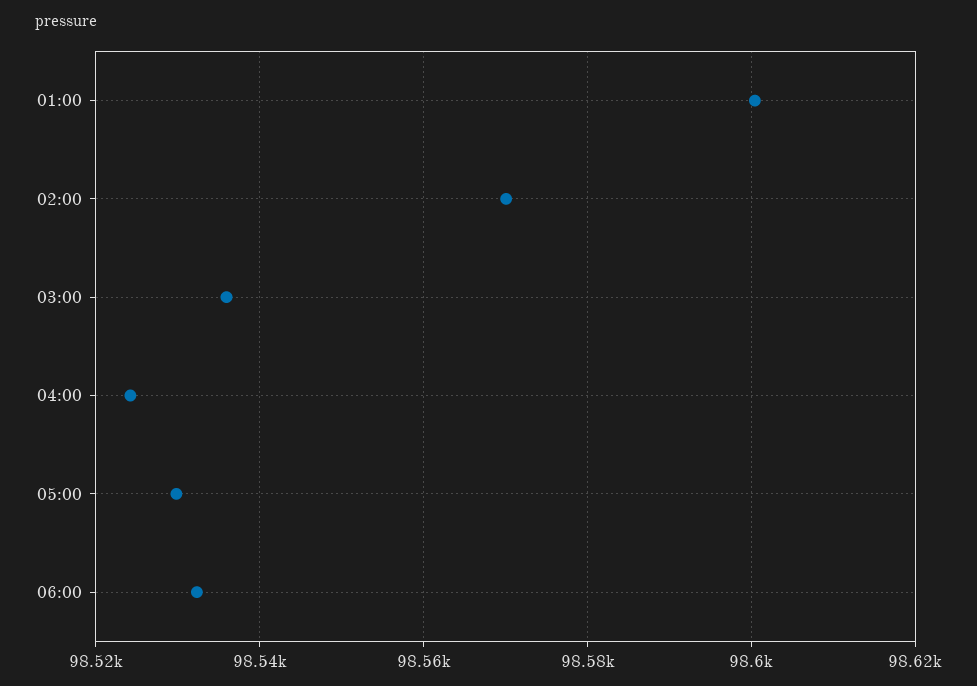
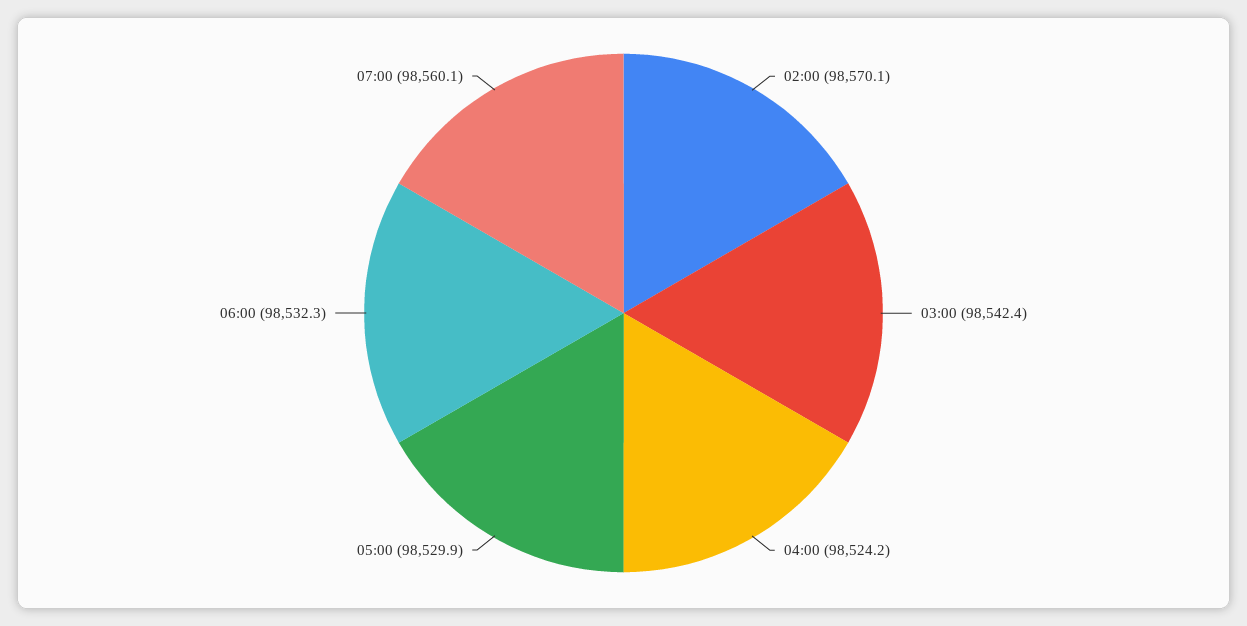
01:00: 98600 -> none
03:00: 98536 -> 98542.4
07:00: none -> 98560.1

